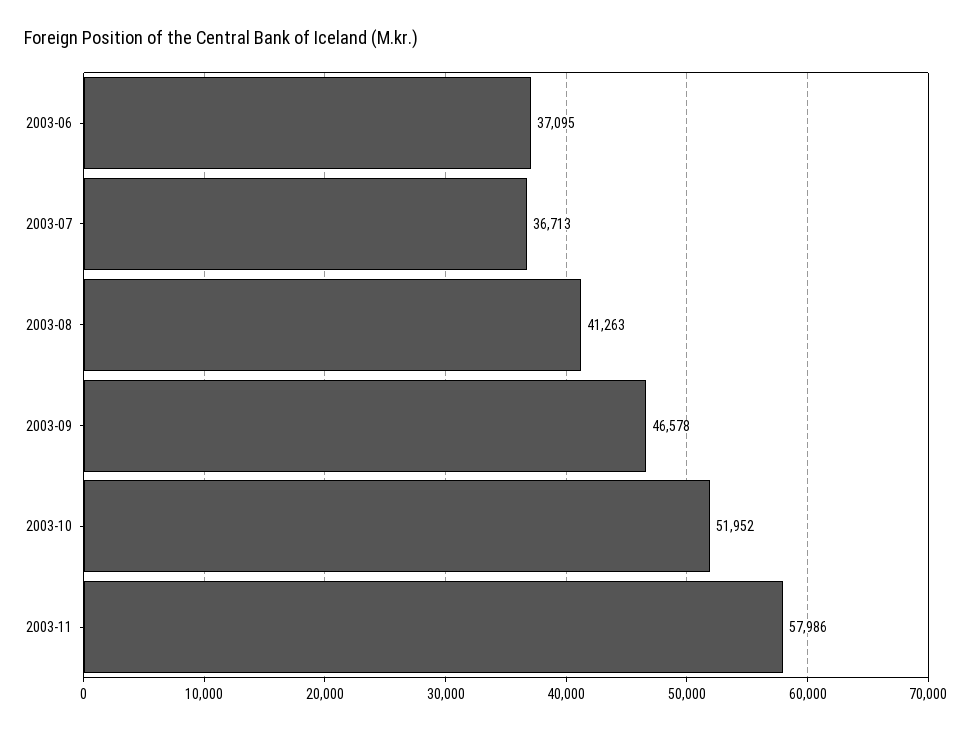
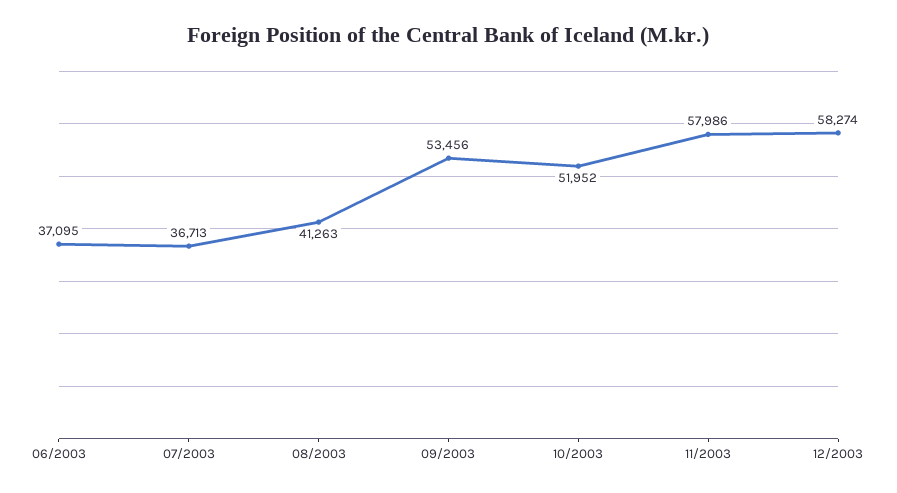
2003-09: 46578 -> 53456
12/2003: none -> 58274

